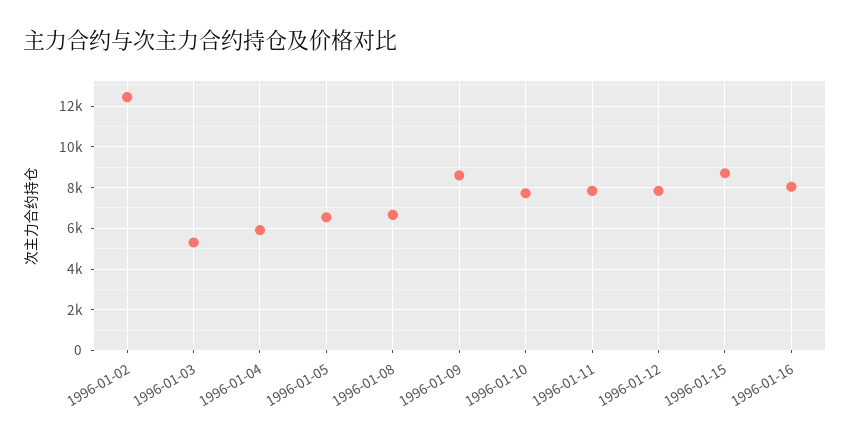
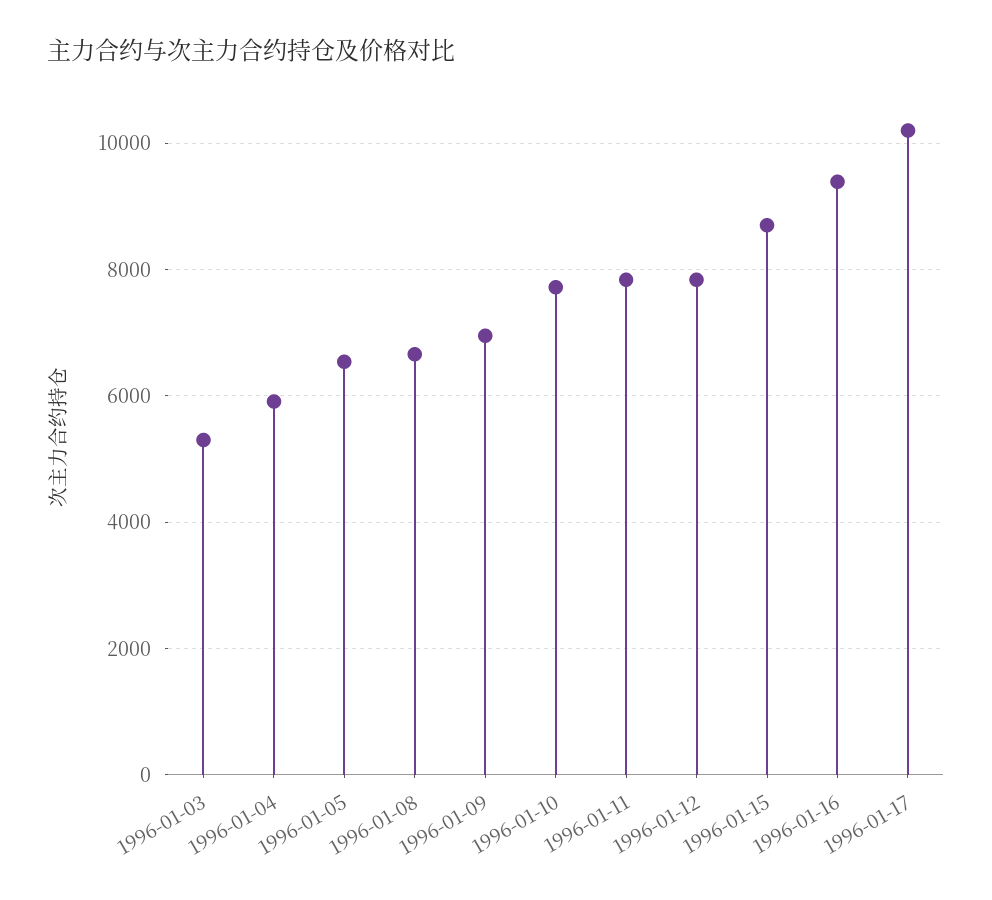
1996-01-02: 12500 -> none
1996-01-09: 8500 -> 7000
1996-01-16: 8000 -> 9400
1996-01-17: none -> 10200

